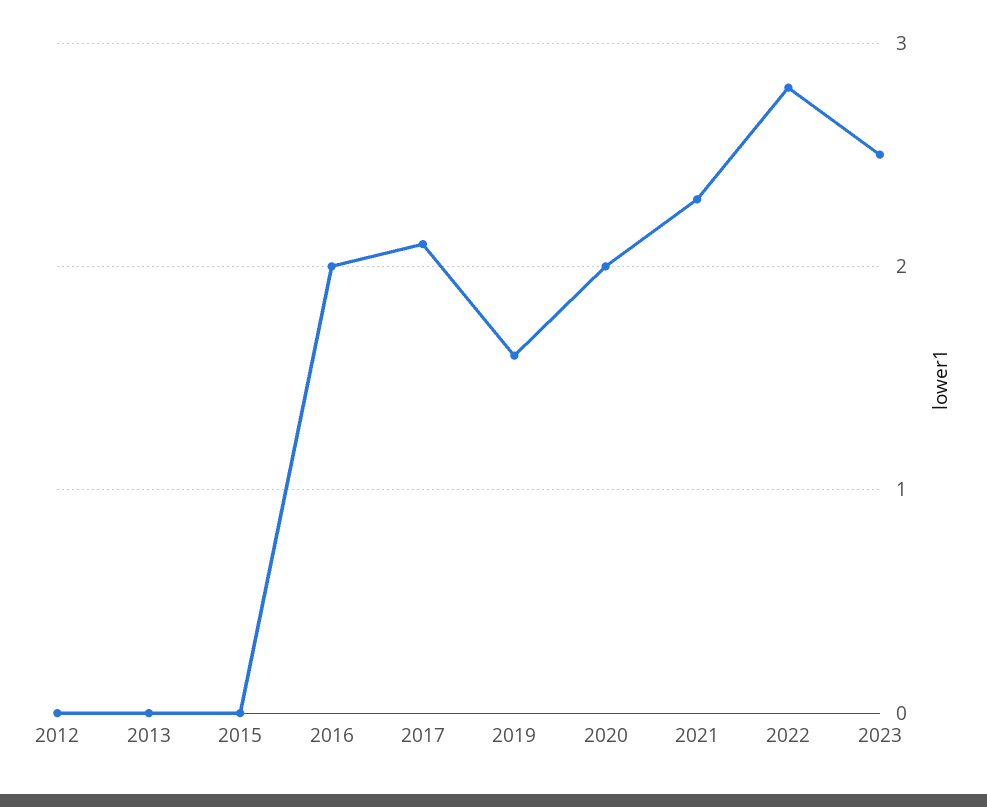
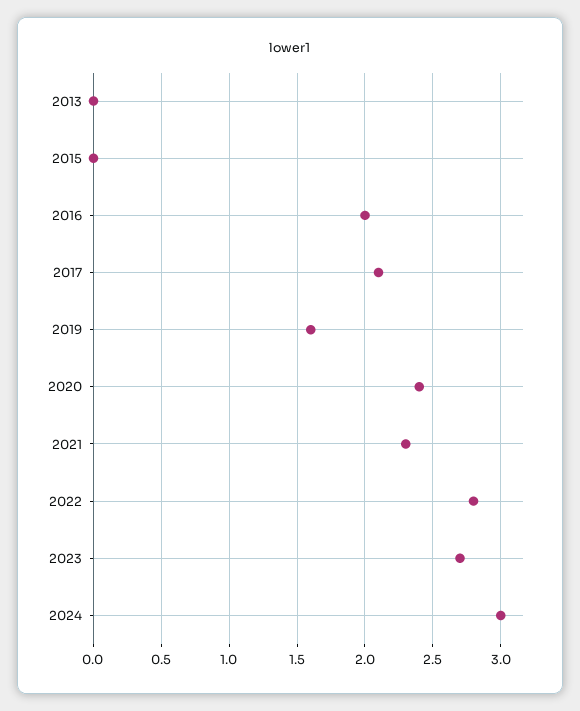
2012: 0 -> none
2020: 2 -> 2.4
2023: 2.5 -> 2.7
2024: none -> 3

